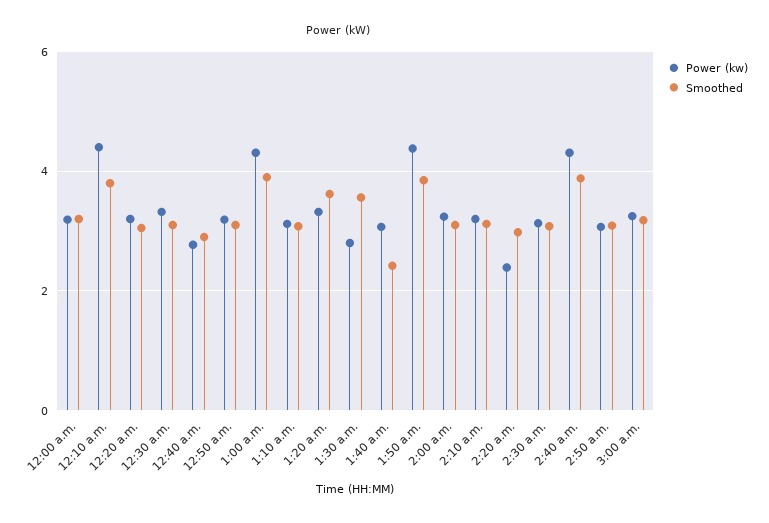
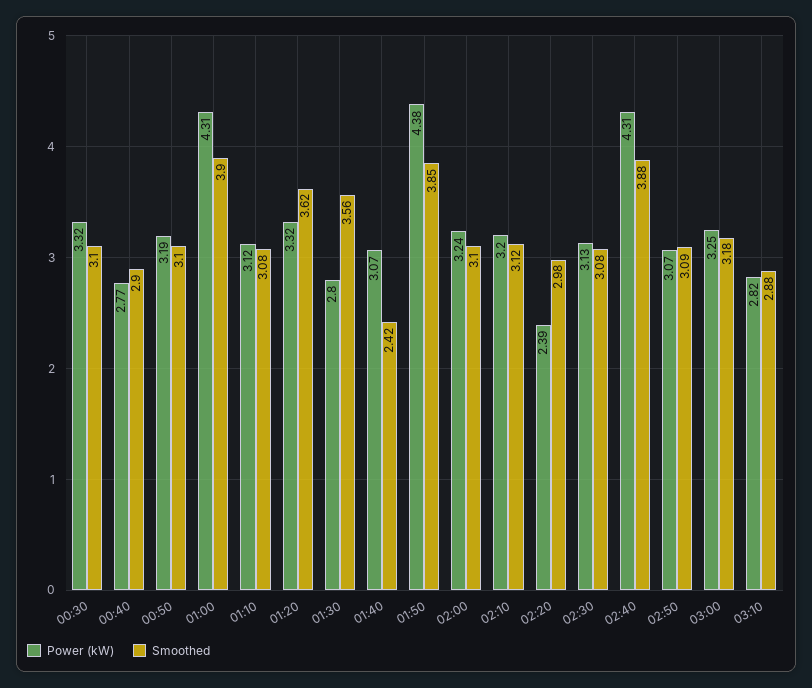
Power (kw), 12:00 a.m.: 3.2 -> none
Smoothed, 12:00 a.m.: 3.2 -> none
Power (kw), 12:10 a.m.: 4.4 -> none
Smoothed, 12:10 a.m.: 3.8 -> none
Power (kw), 12:20 a.m.: 3.2 -> none
Smoothed, 12:20 a.m.: 3 -> none
Power (kw), 03:10: none -> 2.82
Smoothed, 03:10: none -> 2.88

